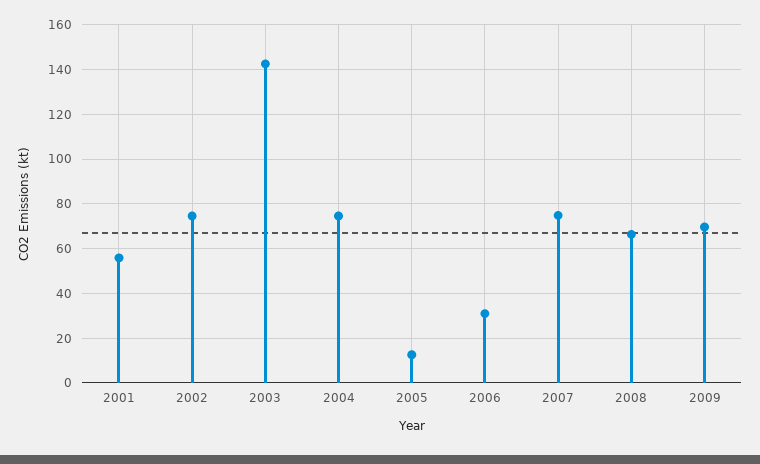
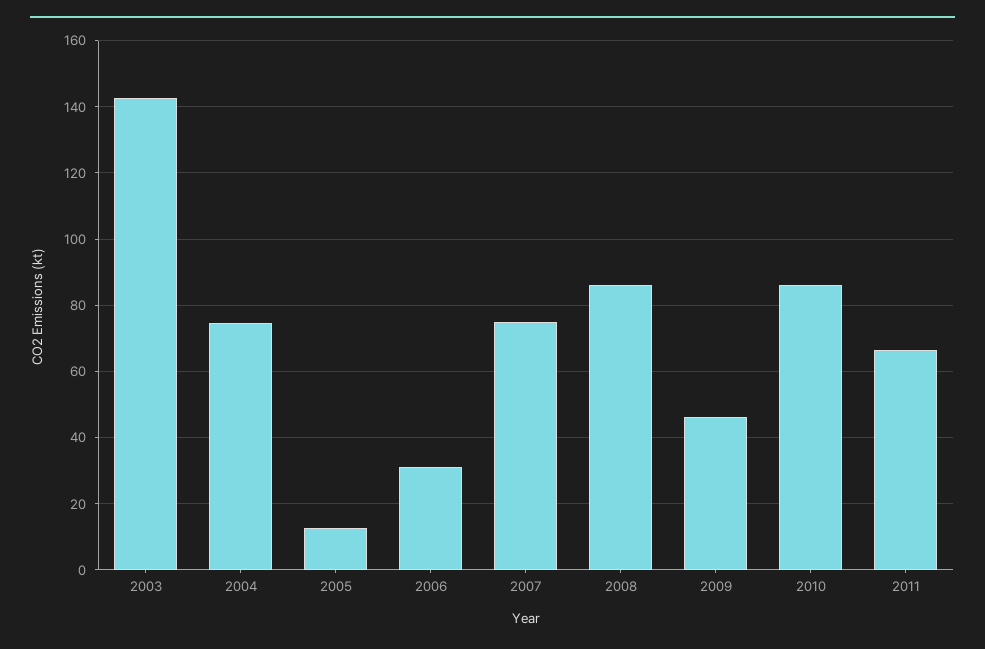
2001: 55 -> none
2002: 75 -> none
2008: 65 -> 86
2009: 70 -> 46
2010: none -> 86
2011: none -> 66

